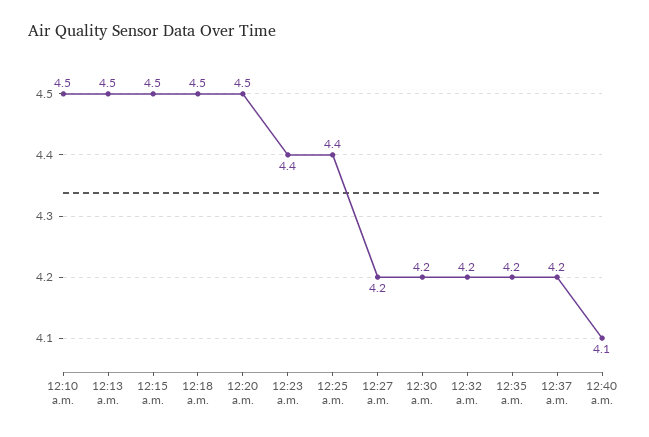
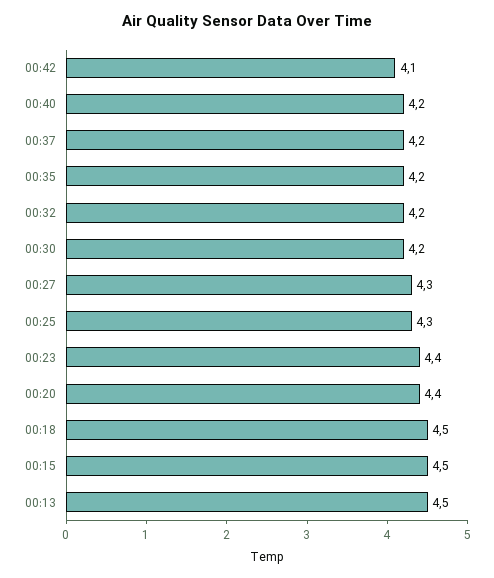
12:10 a.m.: 4.5 -> none
12:20 a.m.: 4.5 -> 4.4
12:25 a.m.: 4.4 -> 4.3
12:27 a.m.: 4.2 -> 4.3
12:40 a.m.: 4.1 -> 4.2
00:42: none -> 4.1

